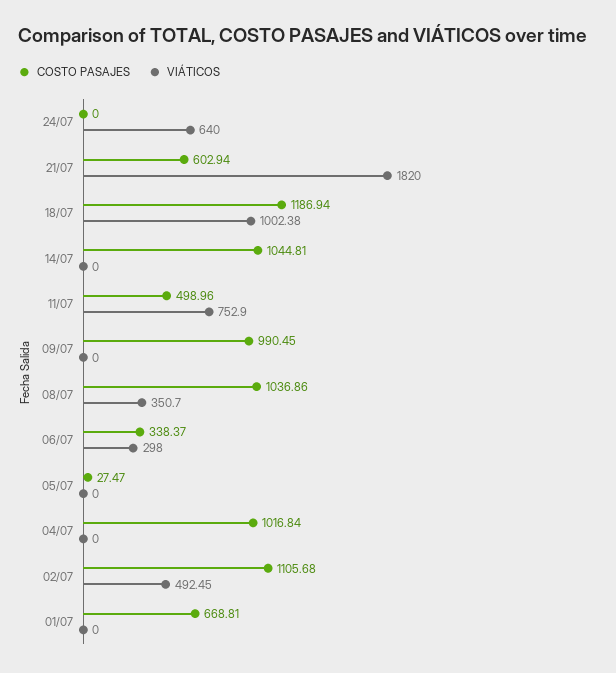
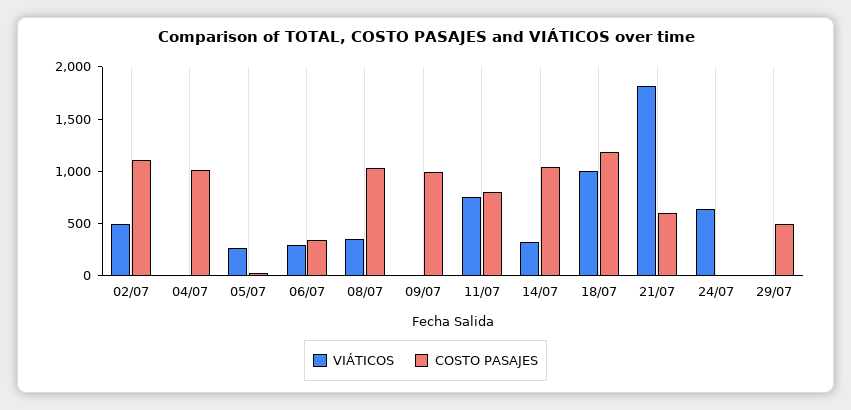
VIÁTICOS, 14/07: 0 -> 300
COSTO PASAJES, 11/07: 498.96 -> 800
VIÁTICOS, 05/07: 0 -> 300
COSTO PASAJES, 01/07: 668.81 -> none
VIÁTICOS, 01/07: 0 -> none
VIÁTICOS, 29/07: none -> 0
COSTO PASAJES, 29/07: none -> 500

